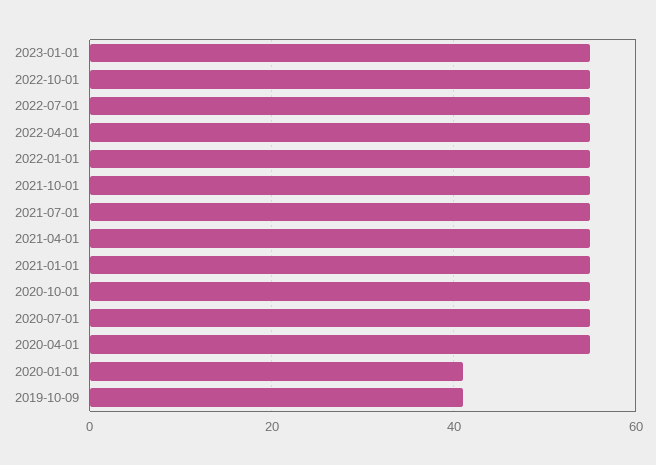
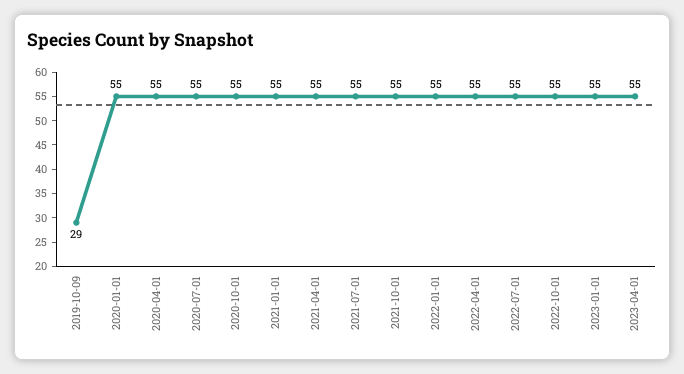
2020-01-01: 40 -> 55
2019-10-09: 40 -> 29
2023-04-01: none -> 55

